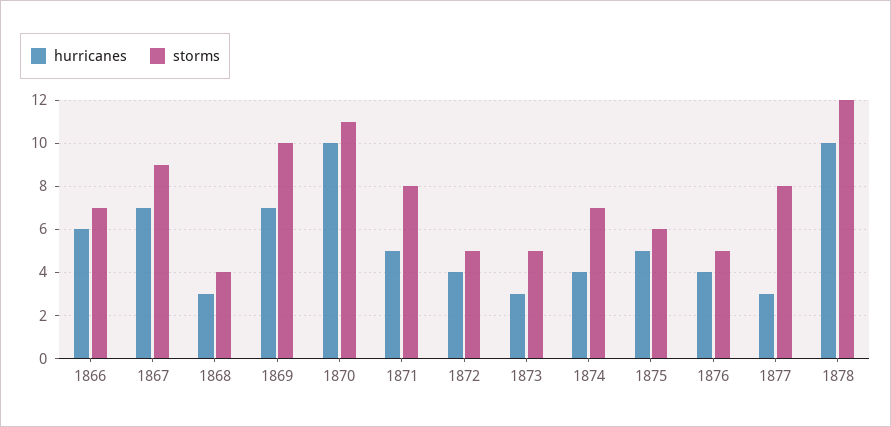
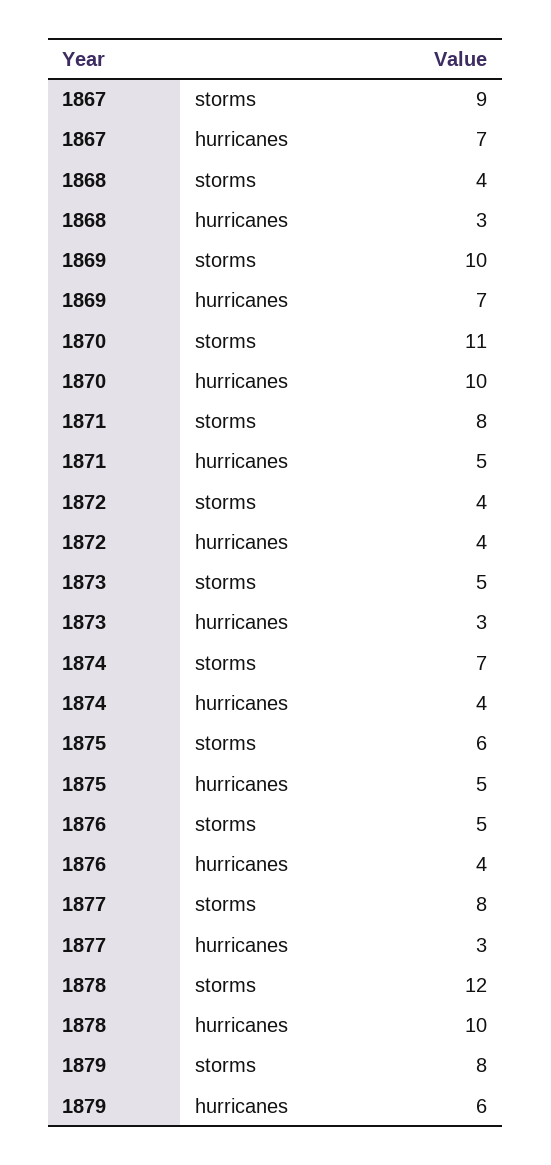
hurricanes, 1866: 6 -> none
storms, 1866: 7 -> none
storms, 1872: 5 -> 4
storms, 1879: none -> 8
hurricanes, 1879: none -> 6

